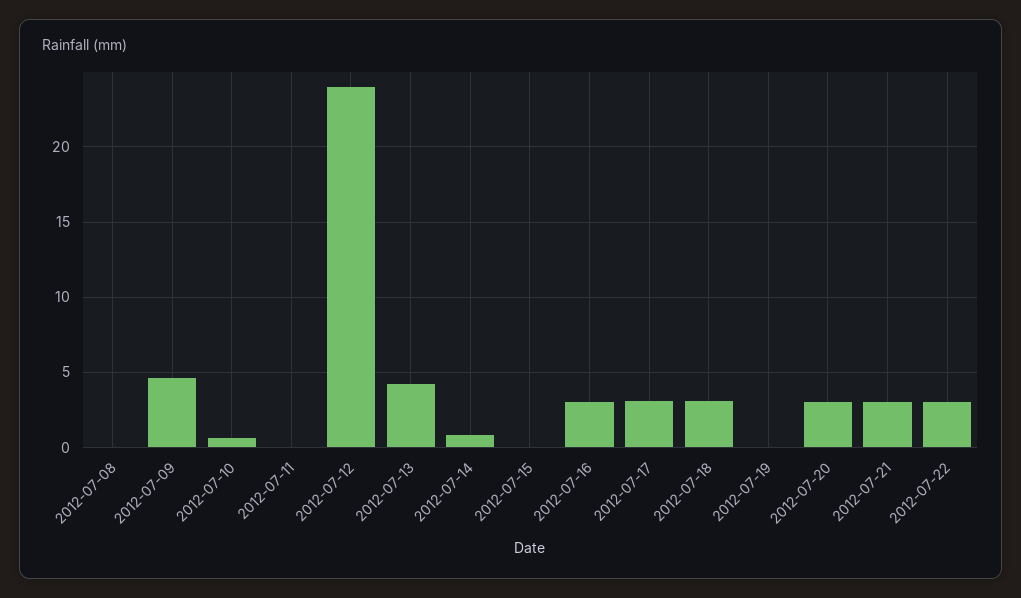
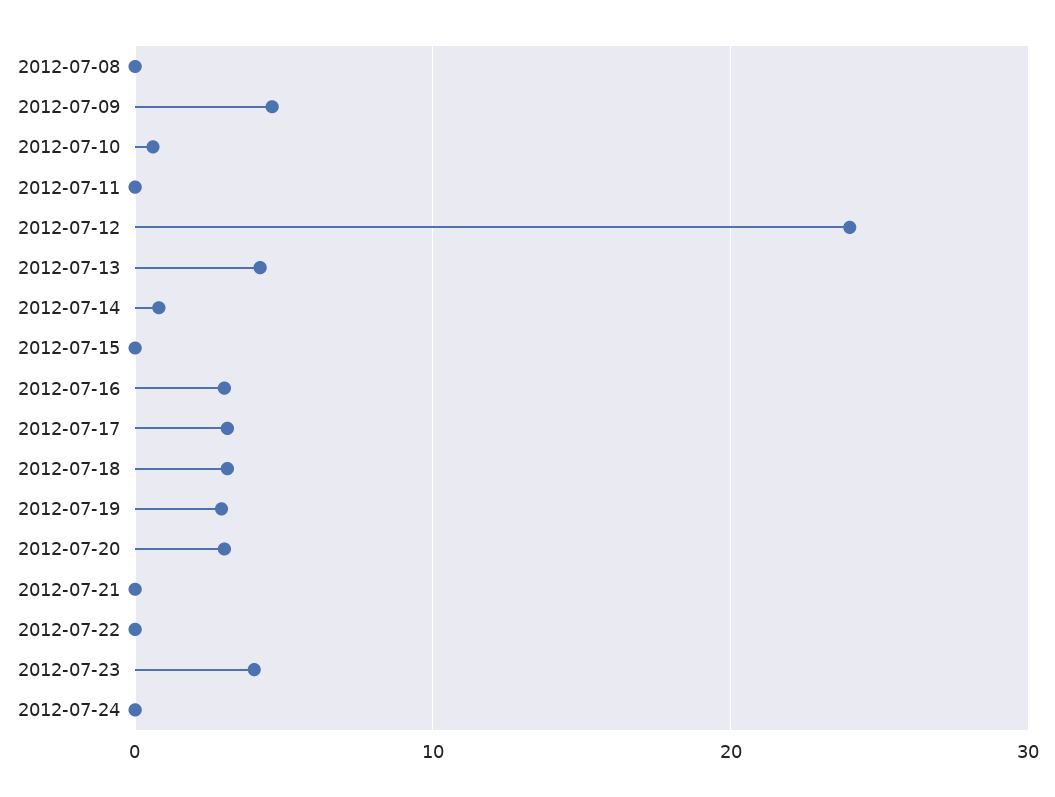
2012-07-19: 0 -> 3
2012-07-21: 3 -> 0
2012-07-22: 3 -> 0
2012-07-23: none -> 4
2012-07-24: none -> 0

